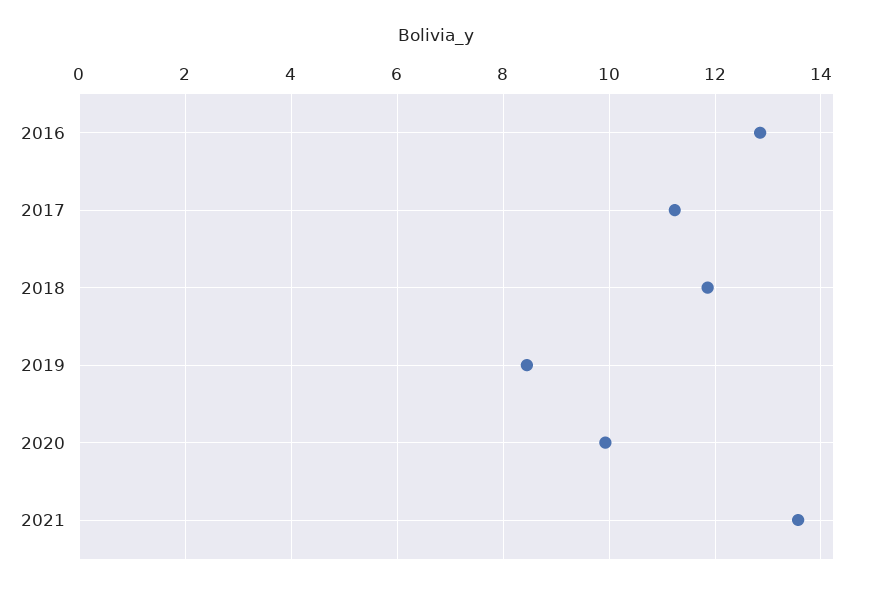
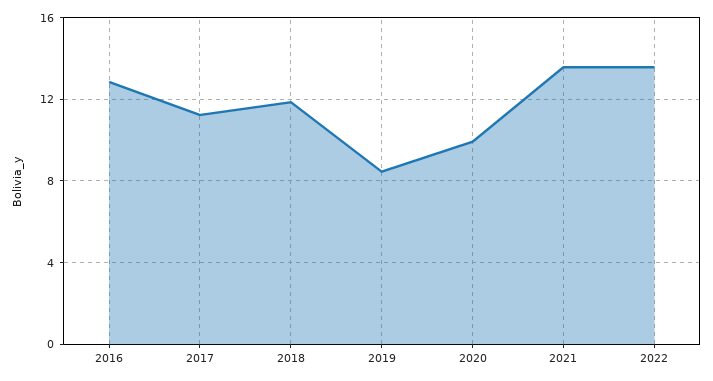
2022: none -> 13.5

